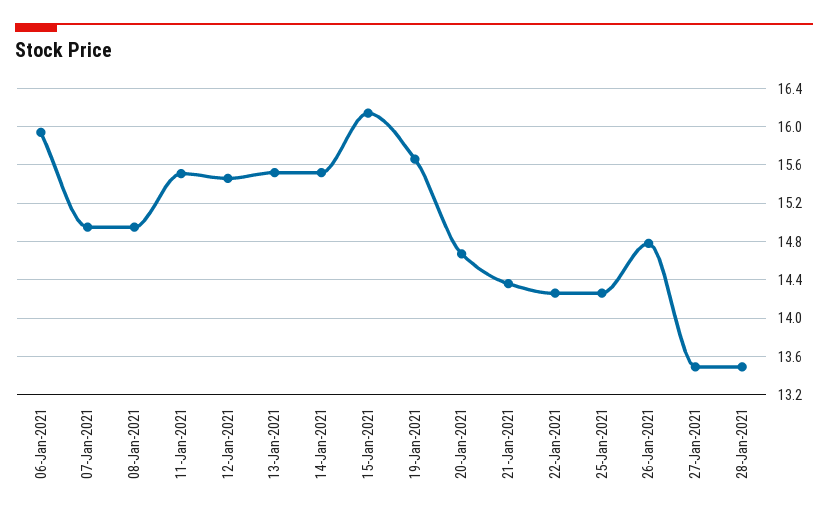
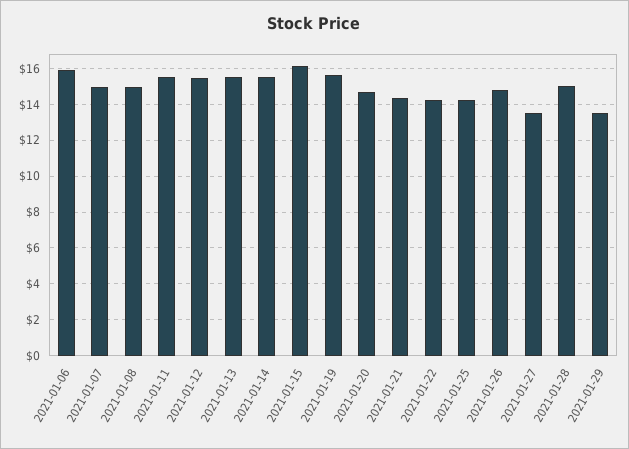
28-Jan-2021: 13.5 -> 15
2021-01-29: none -> 13.5

